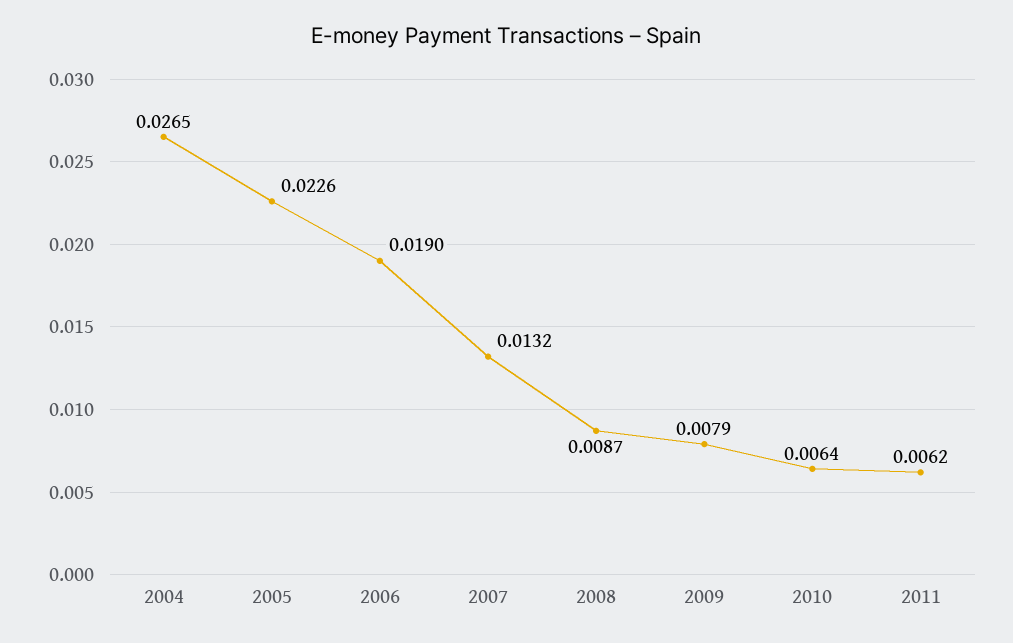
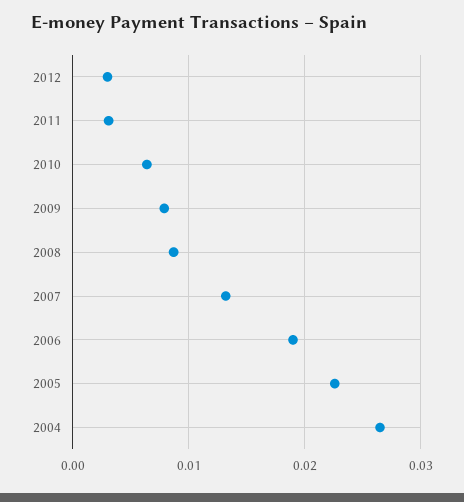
2011: 0.0062 -> 0.003
2012: none -> 0.003

